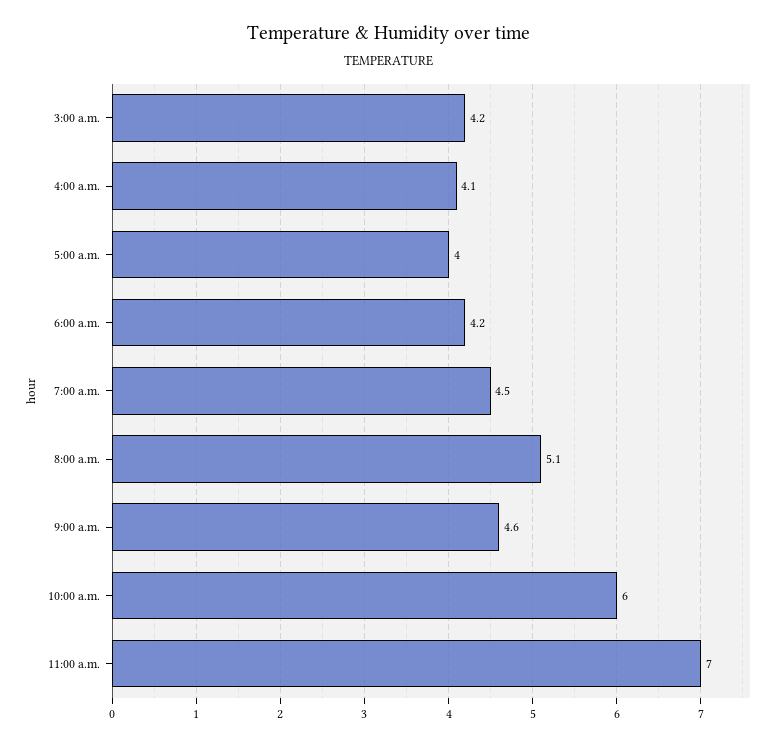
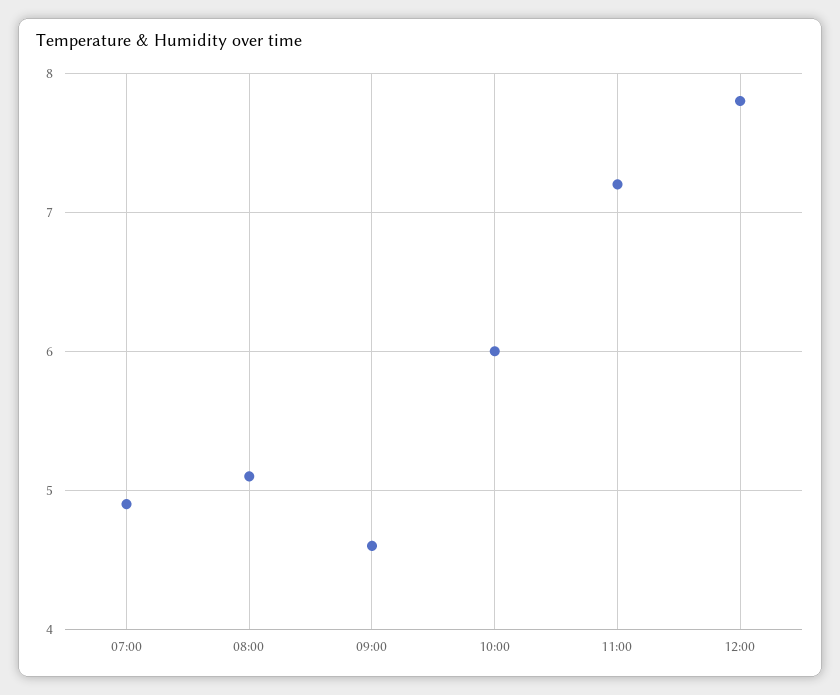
3:00 a.m.: 4.2 -> none
4:00 a.m.: 4.1 -> none
5:00 a.m.: 4 -> none
6:00 a.m.: 4.2 -> none
7:00 a.m.: 4.5 -> 4.9
11:00 a.m.: 7 -> 7.2
12:00: none -> 7.8

